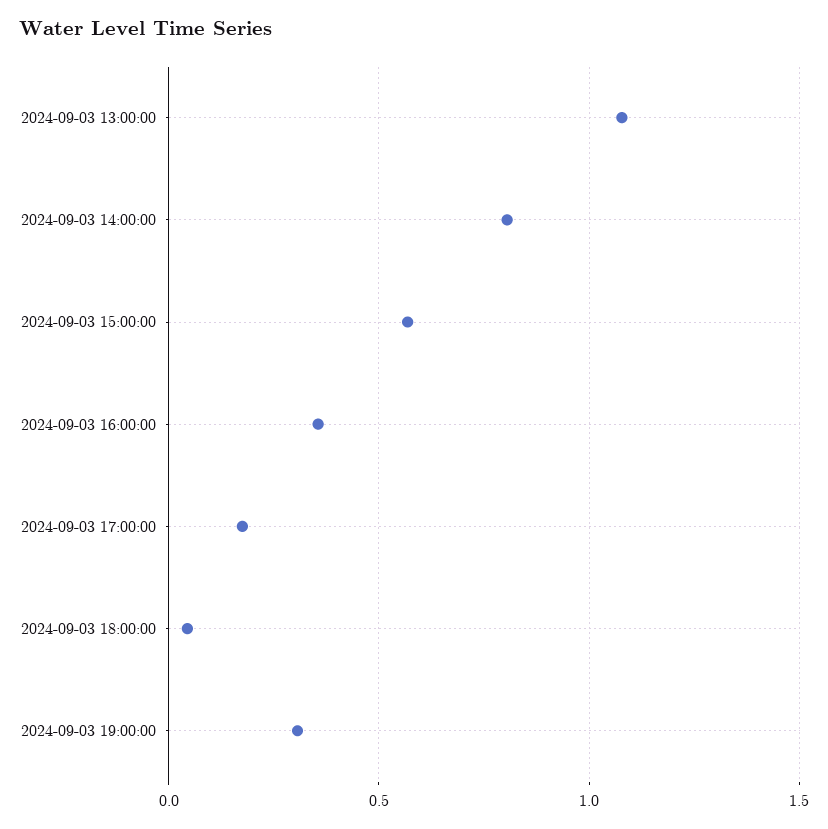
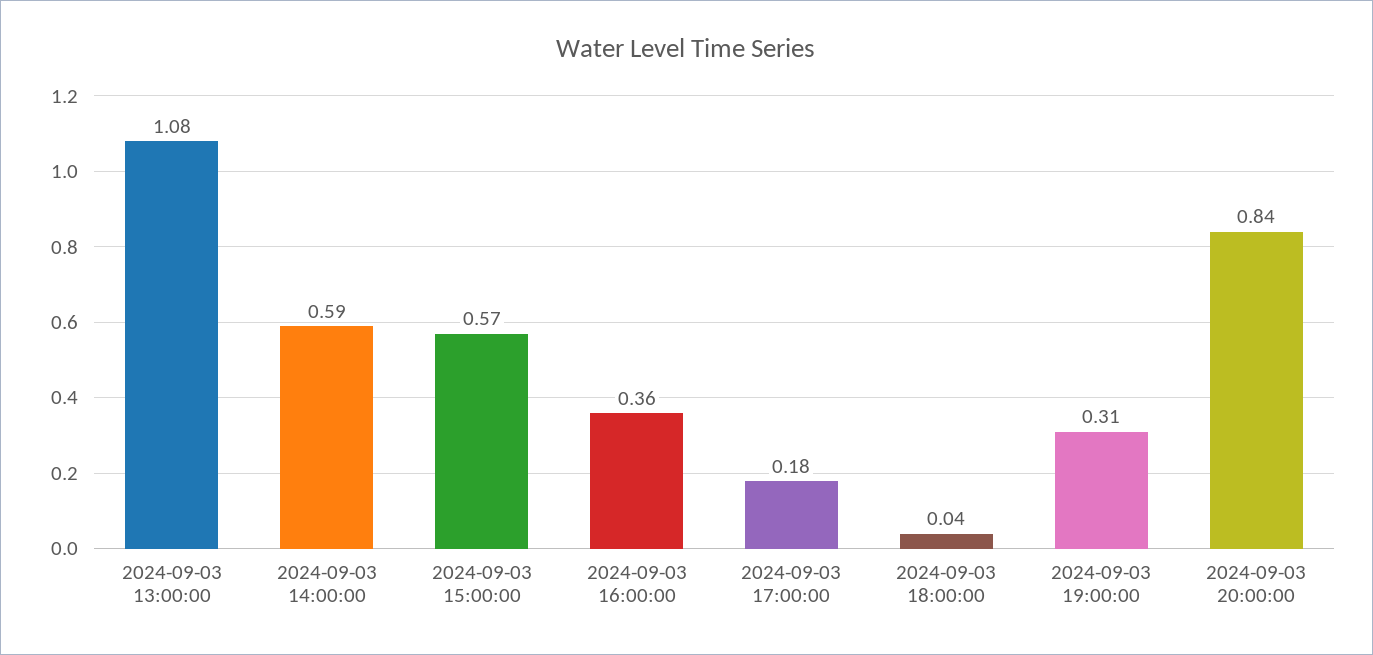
2024-09-03 14:00:00: 0.8 -> 0.59
2024-09-03 20:00:00: none -> 0.84

